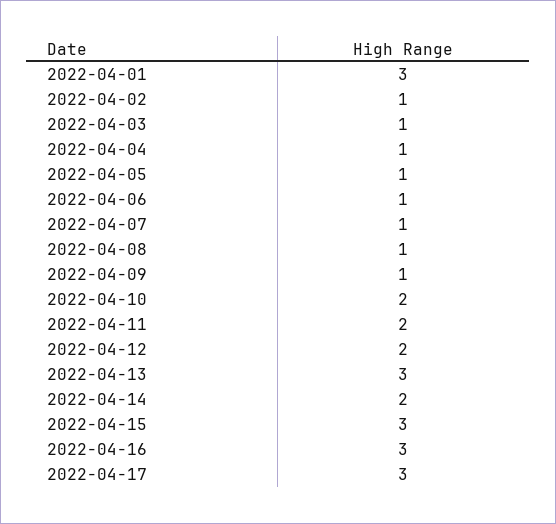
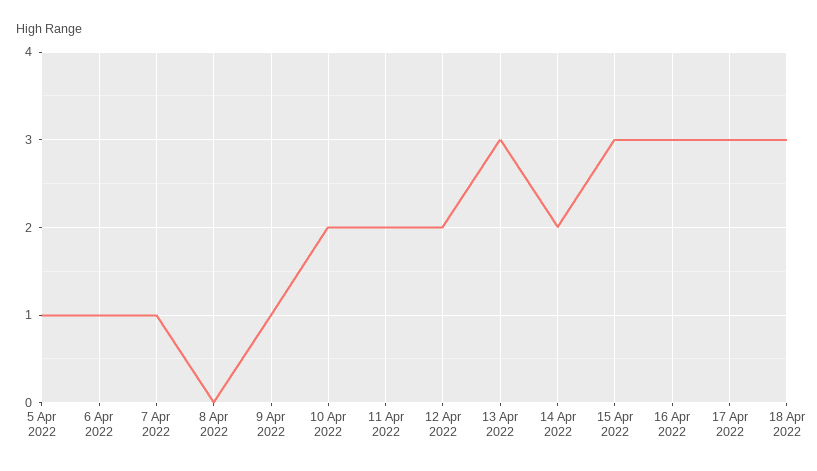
2022-04-01: 3 -> none
2022-04-02: 1 -> none
2022-04-03: 1 -> none
2022-04-04: 1 -> none
2022-04-08: 1 -> 0
18 Apr 2022: none -> 3

